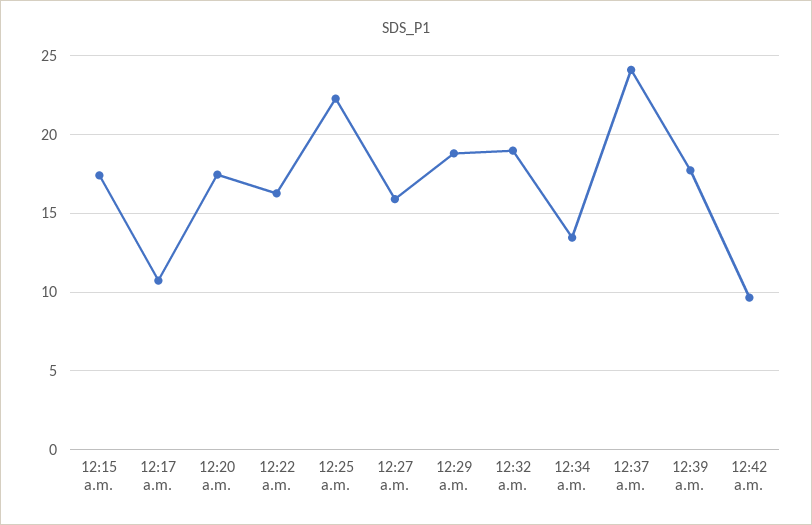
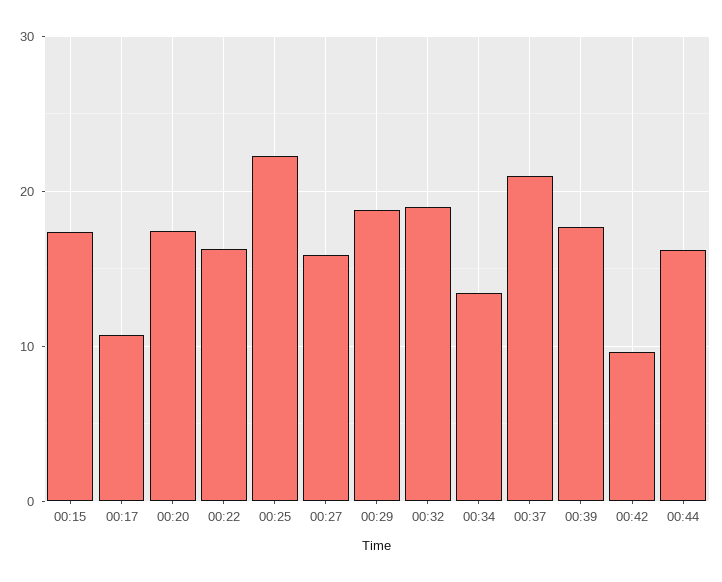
12:37 a.m.: 24 -> 21
00:44: none -> 16

